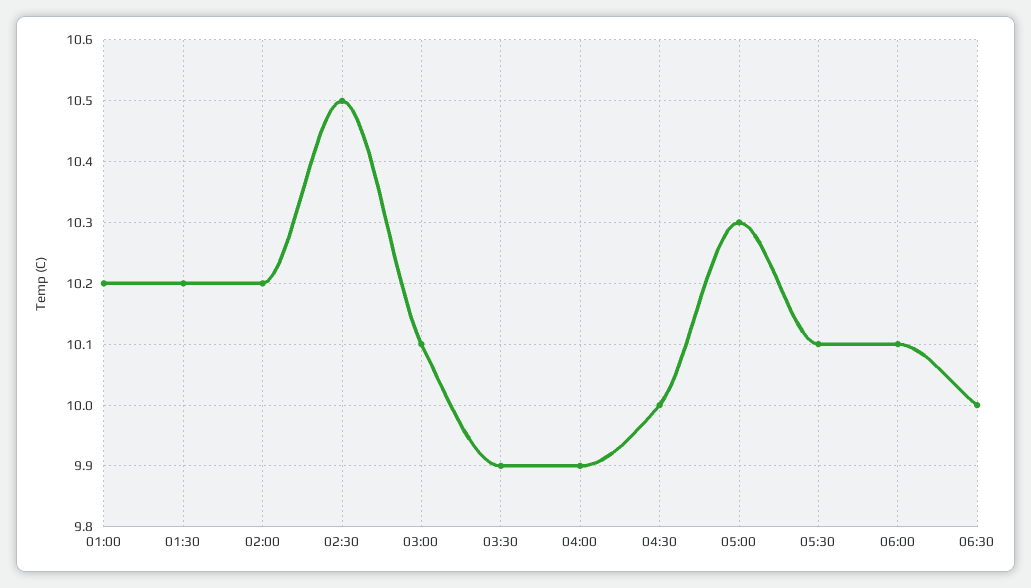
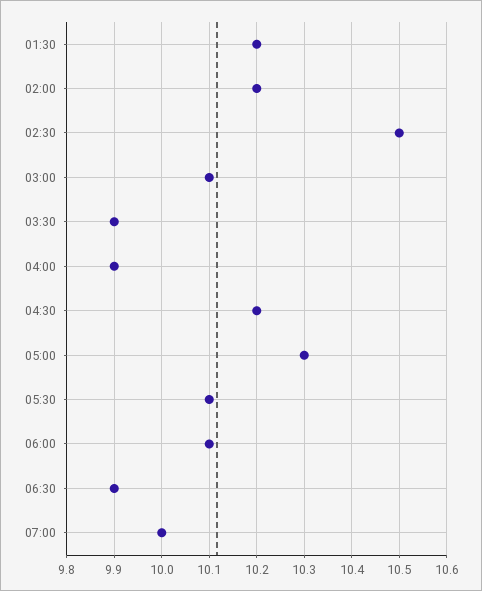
01:00: 10.2 -> none
04:30: 10 -> 10.2
06:30: 10 -> 9.9
07:00: none -> 10

